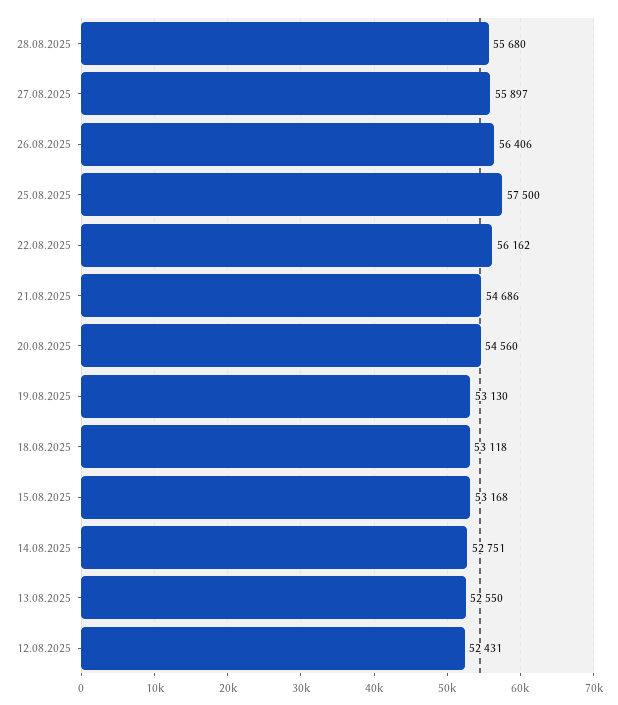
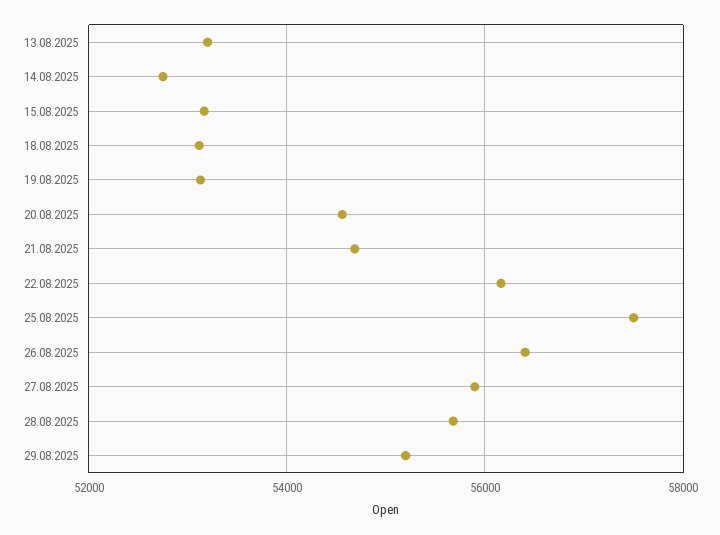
13.08.2025: 52550 -> 53200
12.08.2025: 52431 -> none
29.08.2025: none -> 55200

